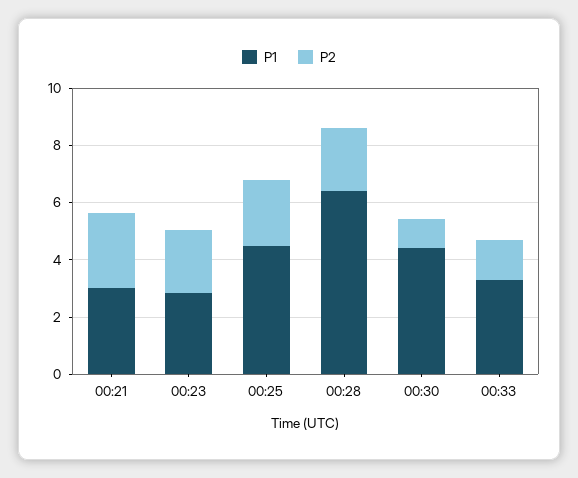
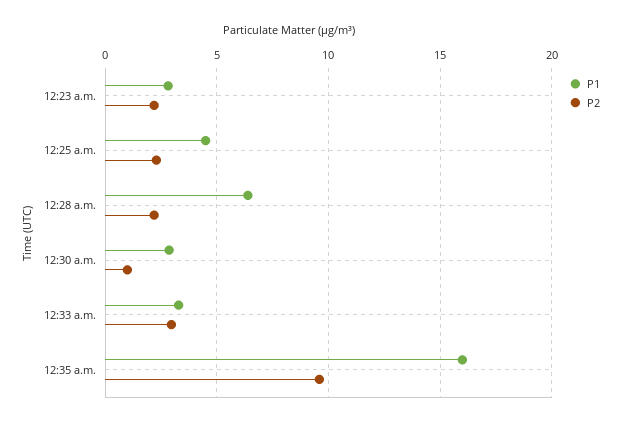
P1, 00:21: 3 -> none
P2, 00:21: 2.5 -> none
P1, 00:30: 4.5 -> 3
P2, 00:33: 1.5 -> 3
P1, 12:35 a.m.: none -> 16
P2, 12:35 a.m.: none -> 9.5

